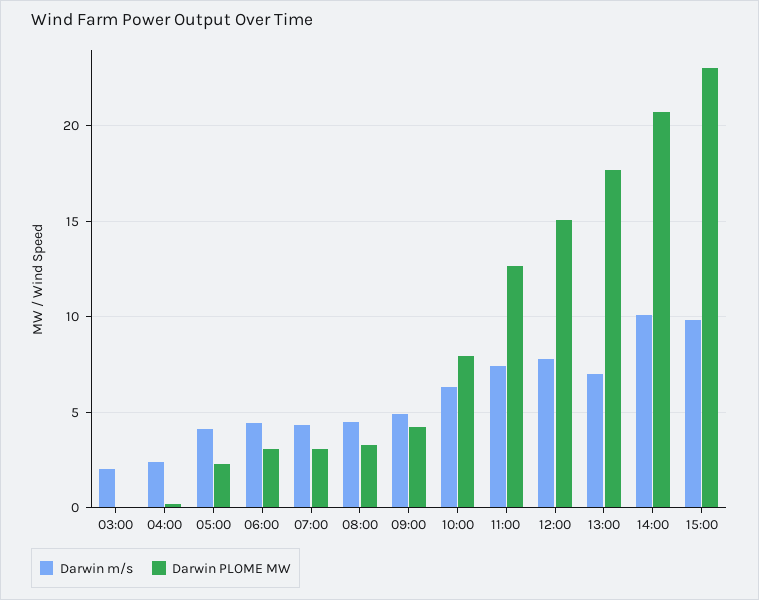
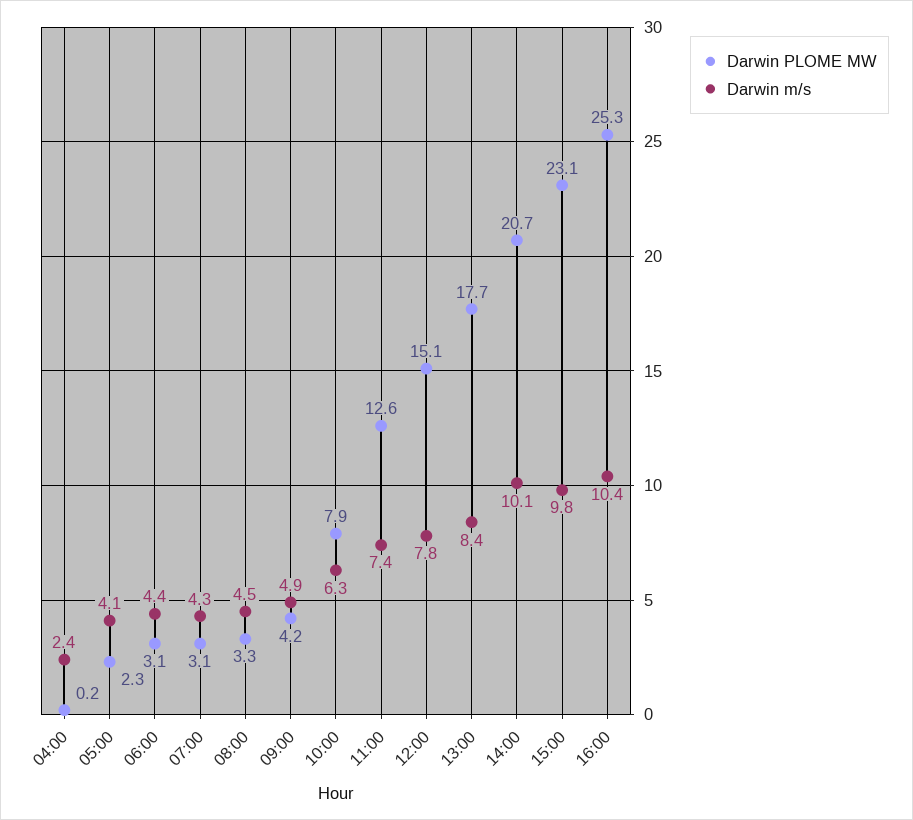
Darwin m/s, 03:00: 2 -> none
Darwin PLOME MW, 03:00: 0 -> none
Darwin m/s, 13:00: 7 -> 8.4
Darwin PLOME MW, 16:00: none -> 25.3
Darwin m/s, 16:00: none -> 10.4

